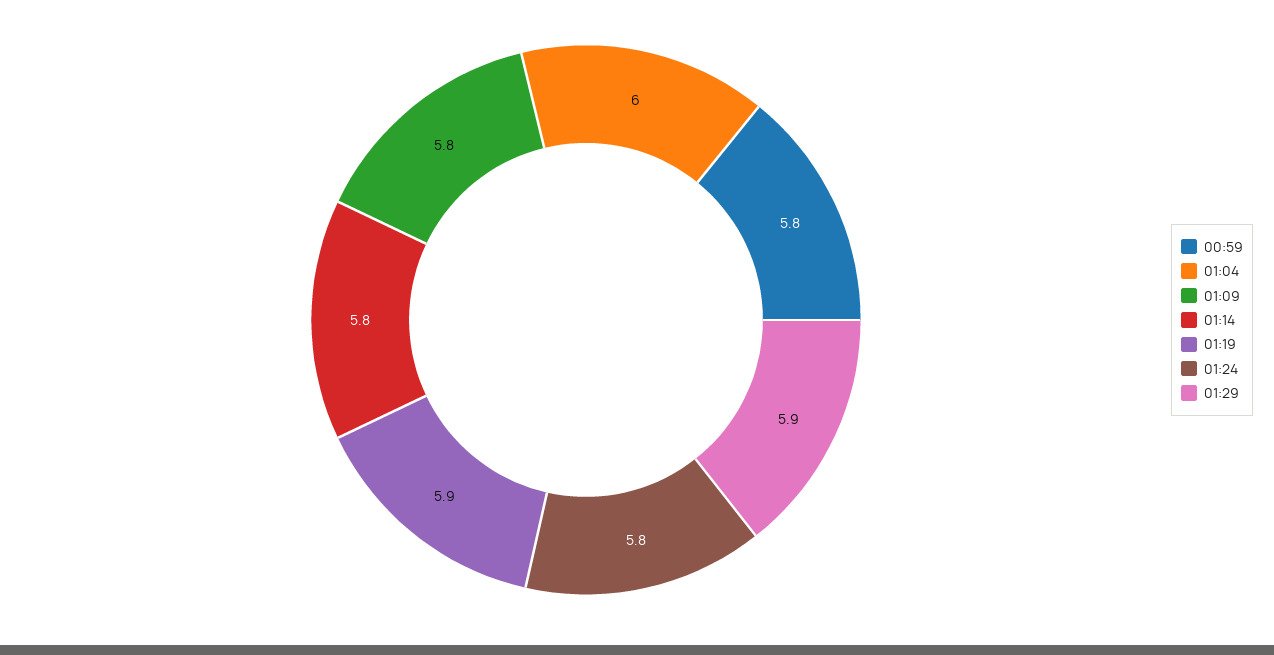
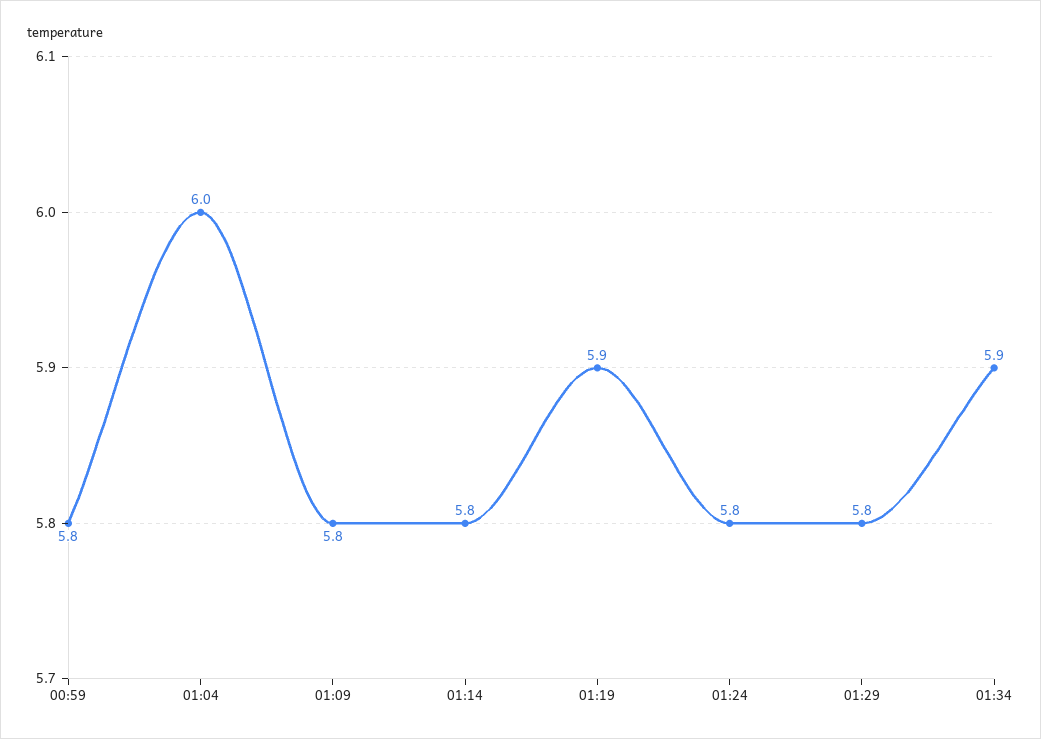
01:29: 5.9 -> 5.8
01:34: none -> 5.9

